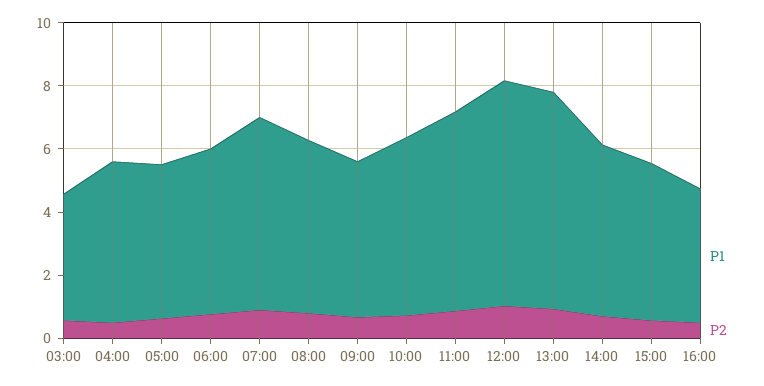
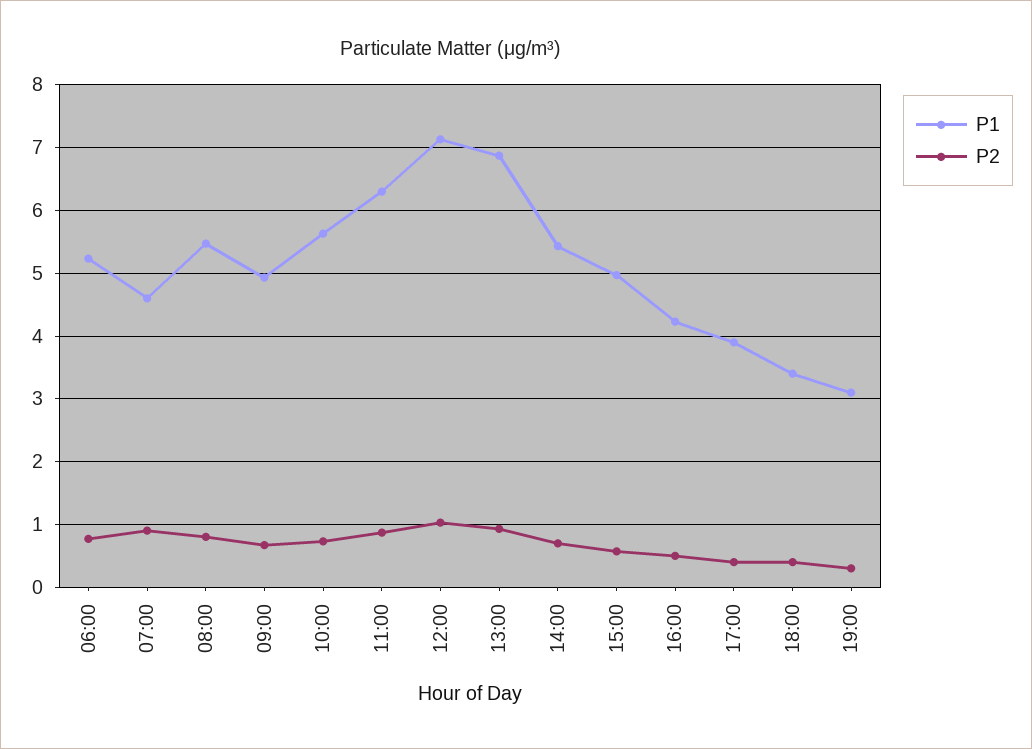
P1, 03:00: 4 -> none
P2, 03:00: 0.5 -> none
P1, 04:00: 5 -> none
P2, 04:00: 0.5 -> none
P1, 05:00: 5 -> none
P2, 05:00: 0.5 -> none
P1, 07:00: 6 -> 4.6
P1, 17:00: none -> 3.9
P2, 17:00: none -> 0.4
P1, 18:00: none -> 3.4
P2, 18:00: none -> 0.4
P1, 19:00: none -> 3.1
P2, 19:00: none -> 0.3

